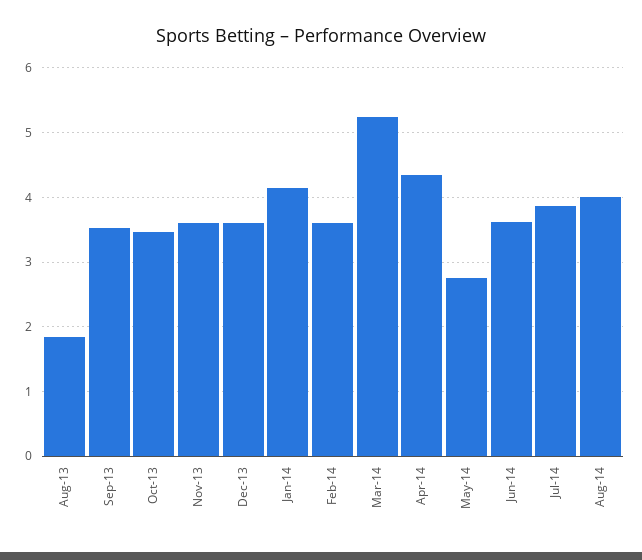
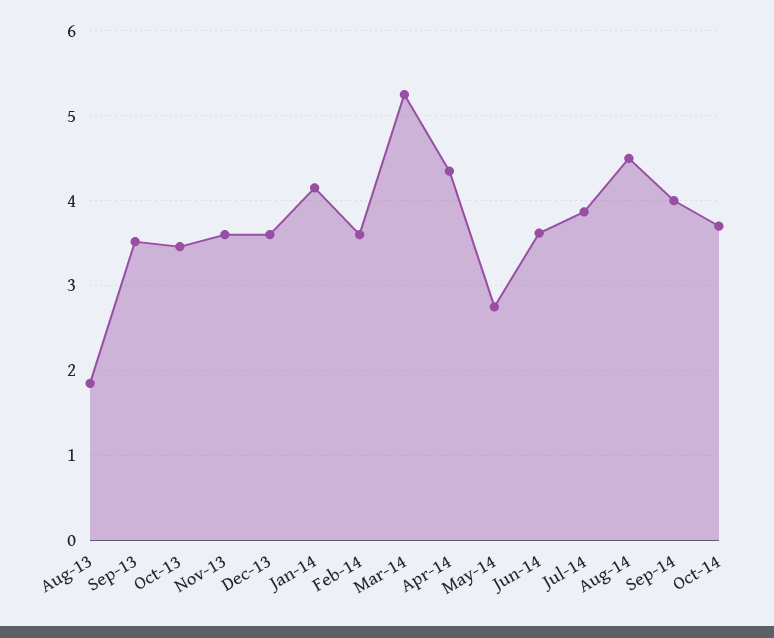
Aug-14: 4 -> 4.5
Sep-14: none -> 4
Oct-14: none -> 3.7

